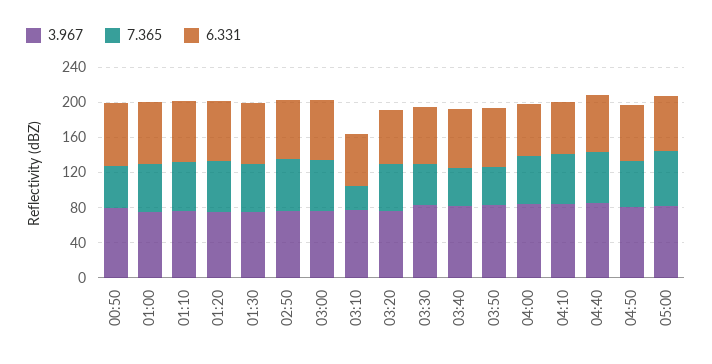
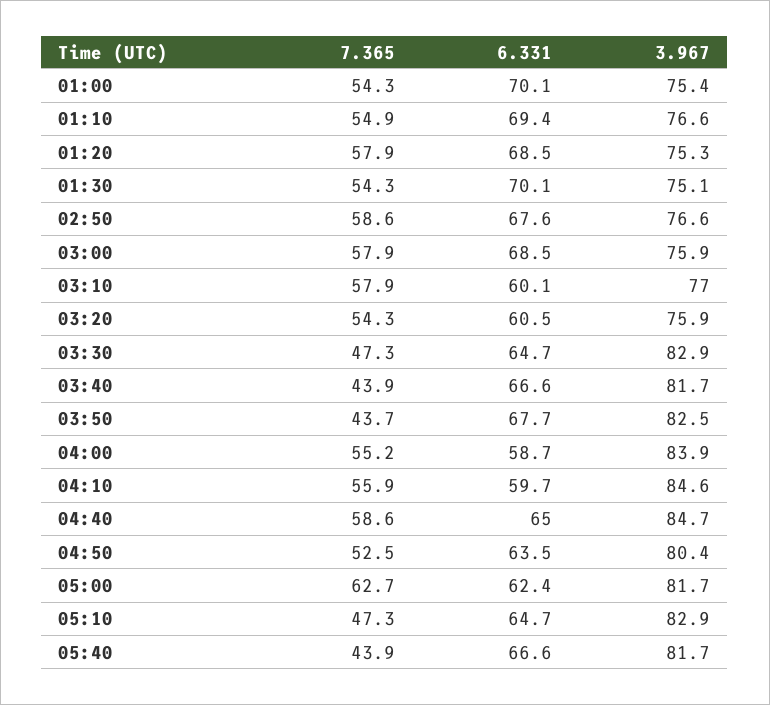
3.967, 00:50: 80 -> none
7.365, 00:50: 50 -> none
6.331, 00:50: 70 -> none
7.365, 03:10: 30 -> 57.9
7.365, 05:10: none -> 47.3
6.331, 05:10: none -> 64.7
3.967, 05:10: none -> 82.9
7.365, 05:40: none -> 43.9
6.331, 05:40: none -> 66.6
3.967, 05:40: none -> 81.7

